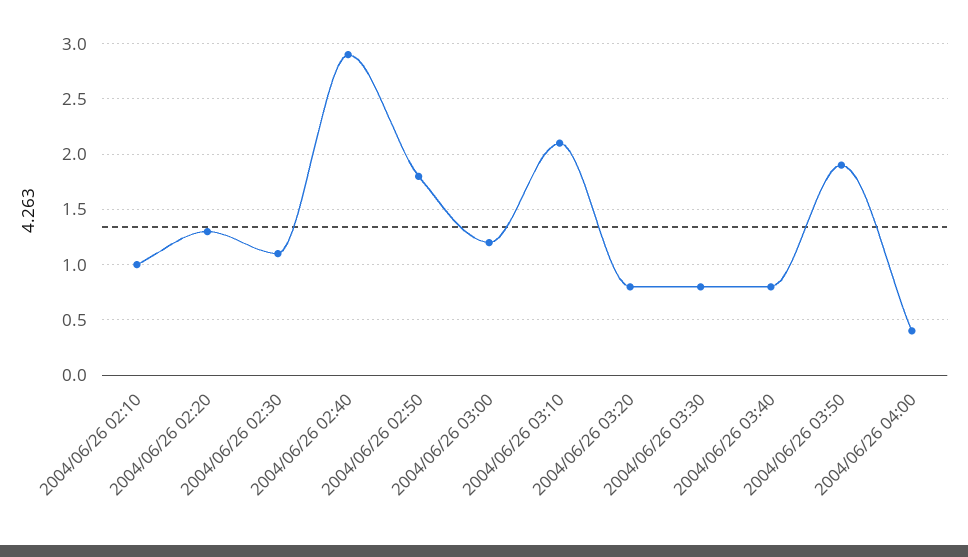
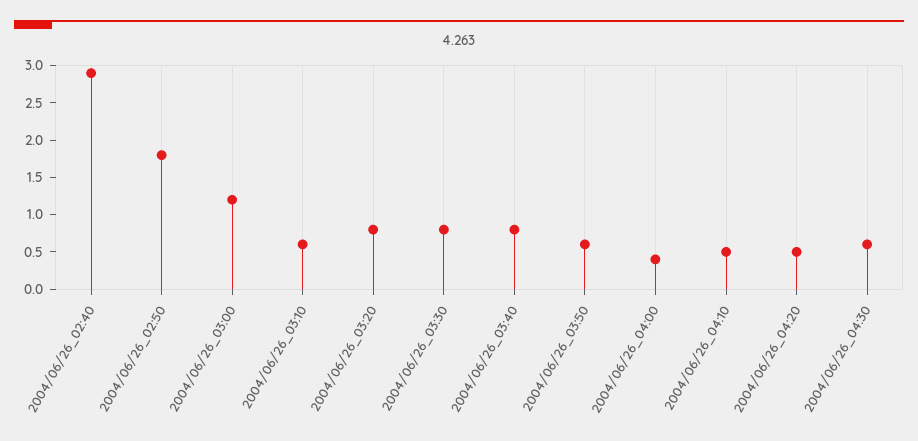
2004/06/26 02:10: 1 -> none
2004/06/26 02:20: 1.3 -> none
2004/06/26 02:30: 1.1 -> none
2004/06/26 03:10: 2.1 -> 0.5
2004/06/26 03:50: 1.9 -> 0.5
2004/06/26_04:10: none -> 0.5
2004/06/26_04:20: none -> 0.5
2004/06/26_04:30: none -> 0.5

